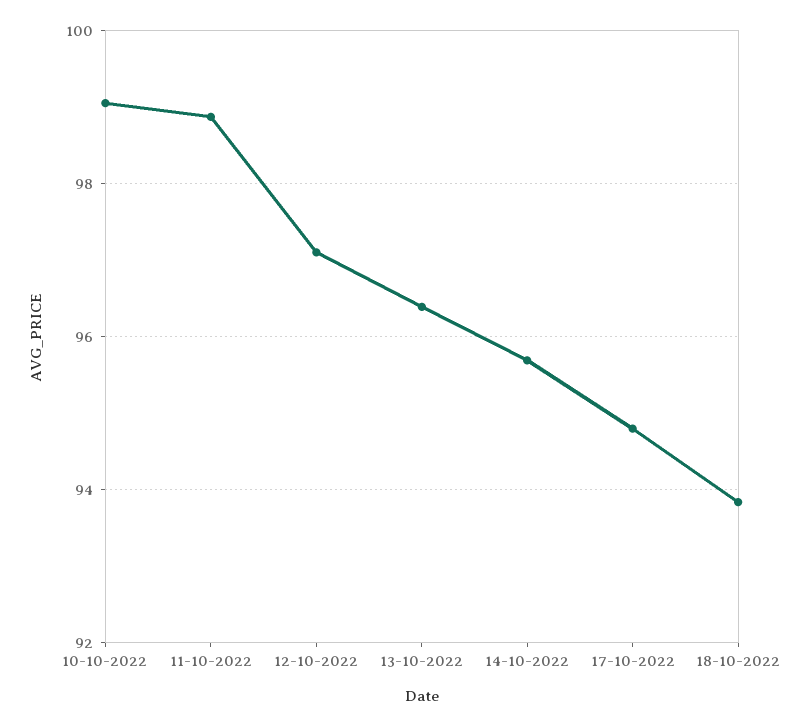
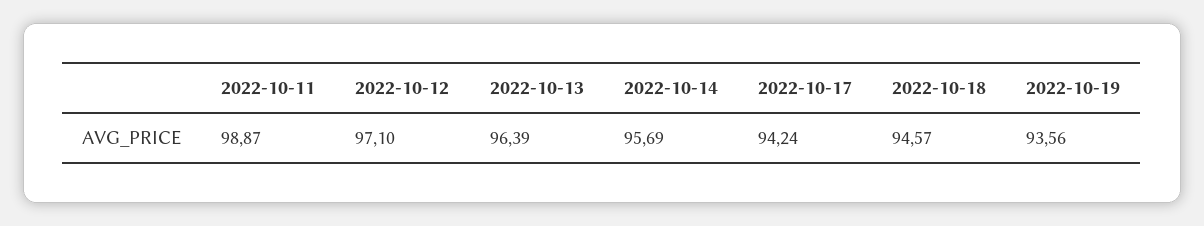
10-10-2022: 99 -> none
17-10-2022: 94.8 -> 94.24
18-10-2022: 93.8 -> 94.57
2022-10-19: none -> 93.56

